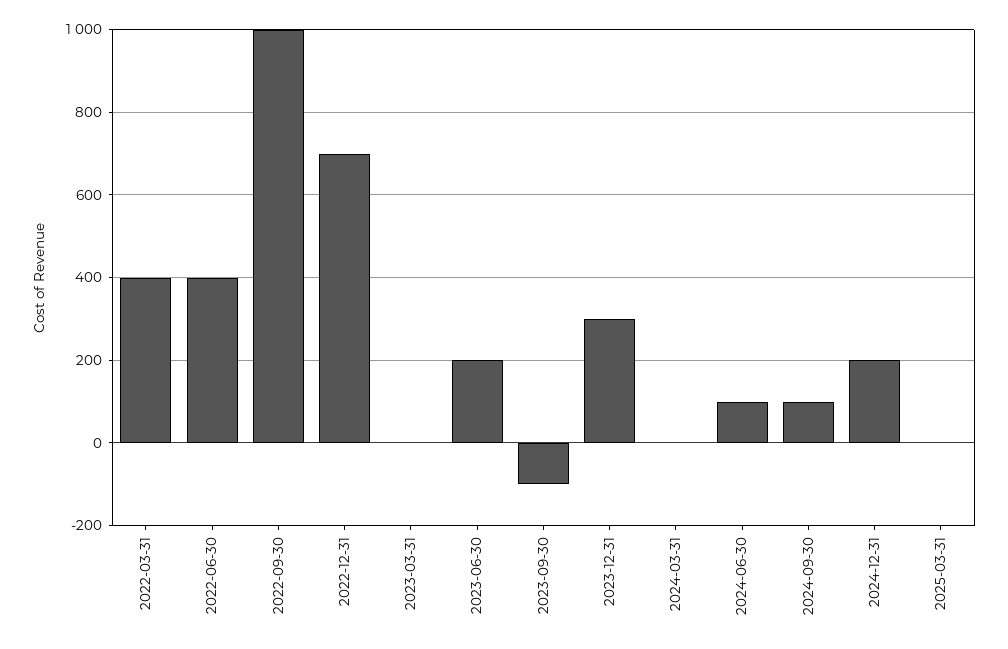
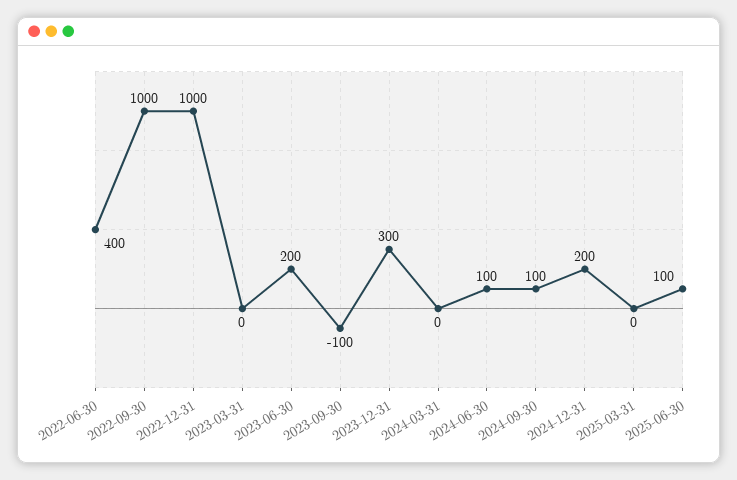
2022-03-31: 400 -> none
2022-12-31: 700 -> 1000
2025-06-30: none -> 100

